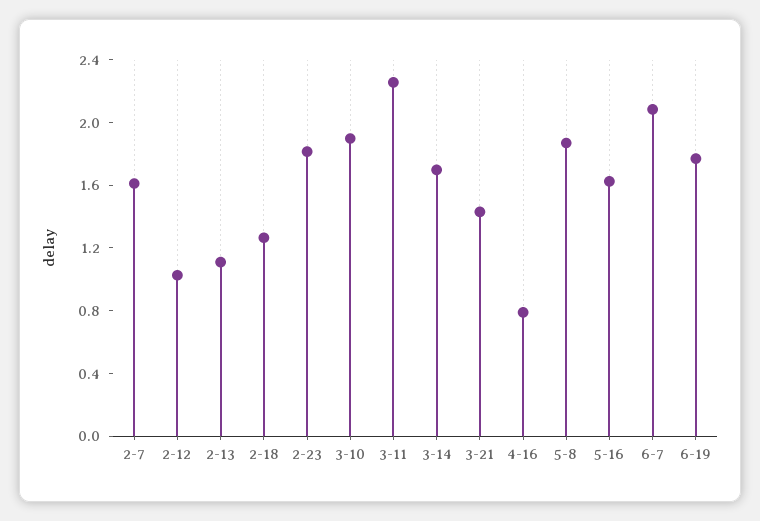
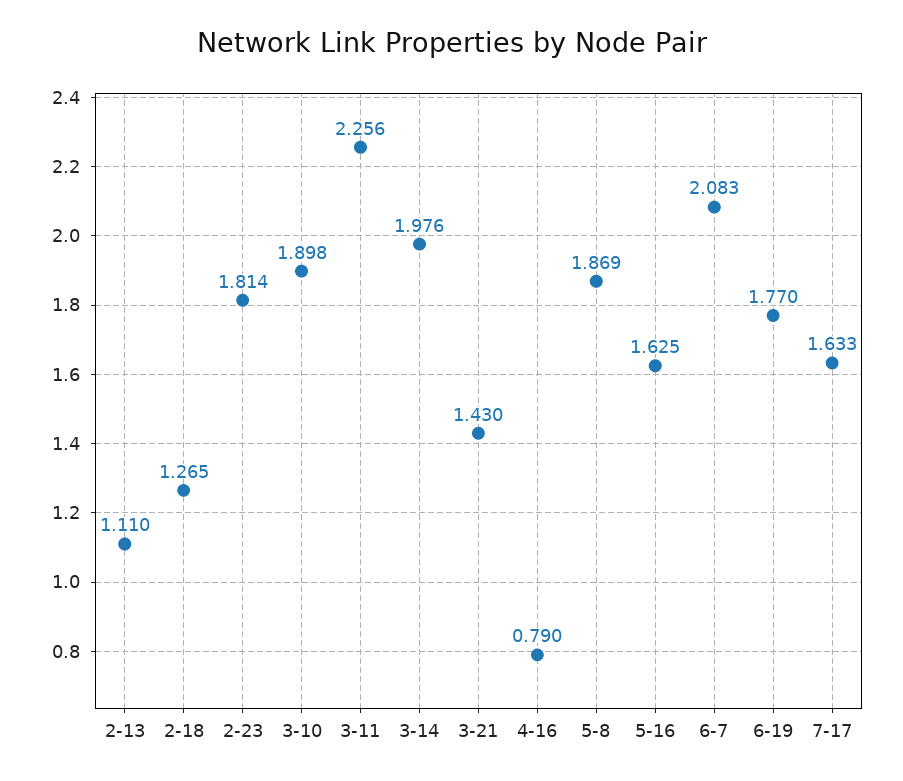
2-7: 1.6 -> none
2-12: 1 -> none
3-14: 1.7 -> 1.976
7-17: none -> 1.633

